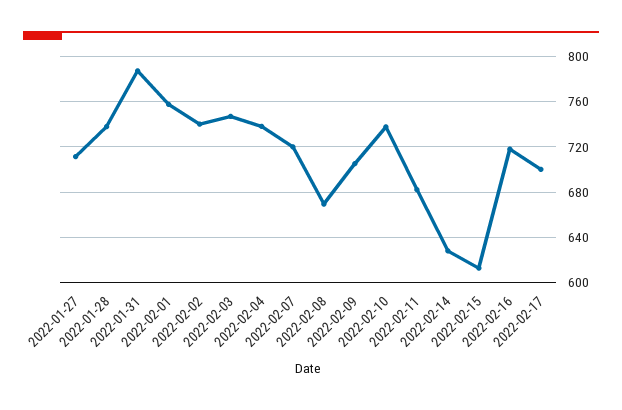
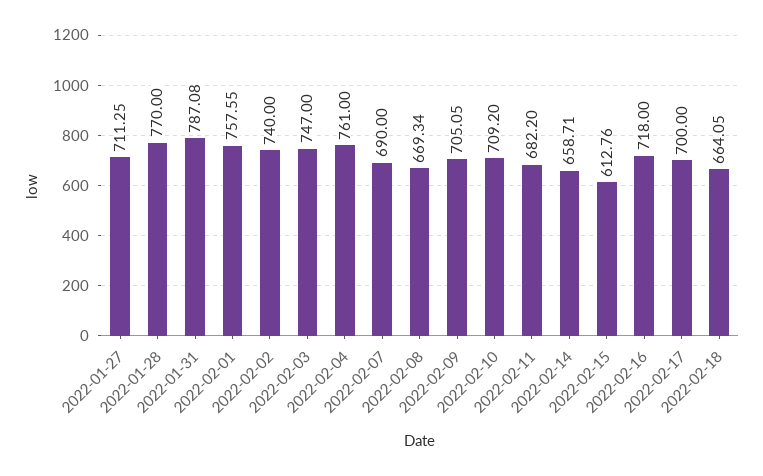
2022-01-28: 740 -> 770
2022-02-04: 740 -> 761
2022-02-07: 720 -> 690
2022-02-10: 740 -> 709.2
2022-02-14: 630 -> 658.71
2022-02-18: none -> 664.05

